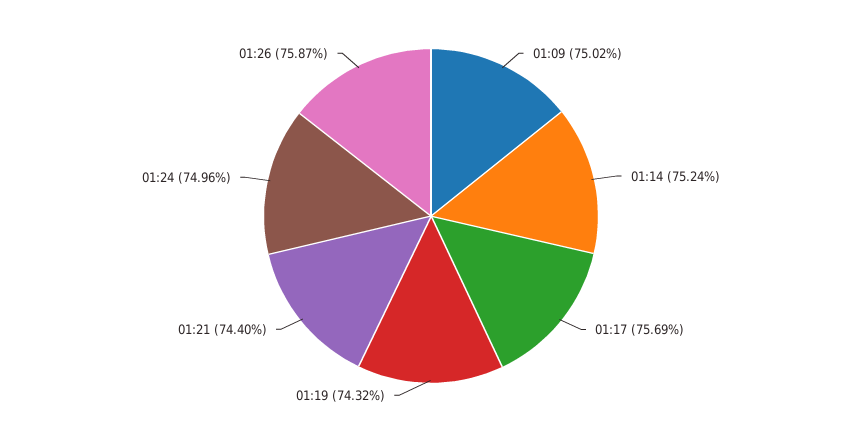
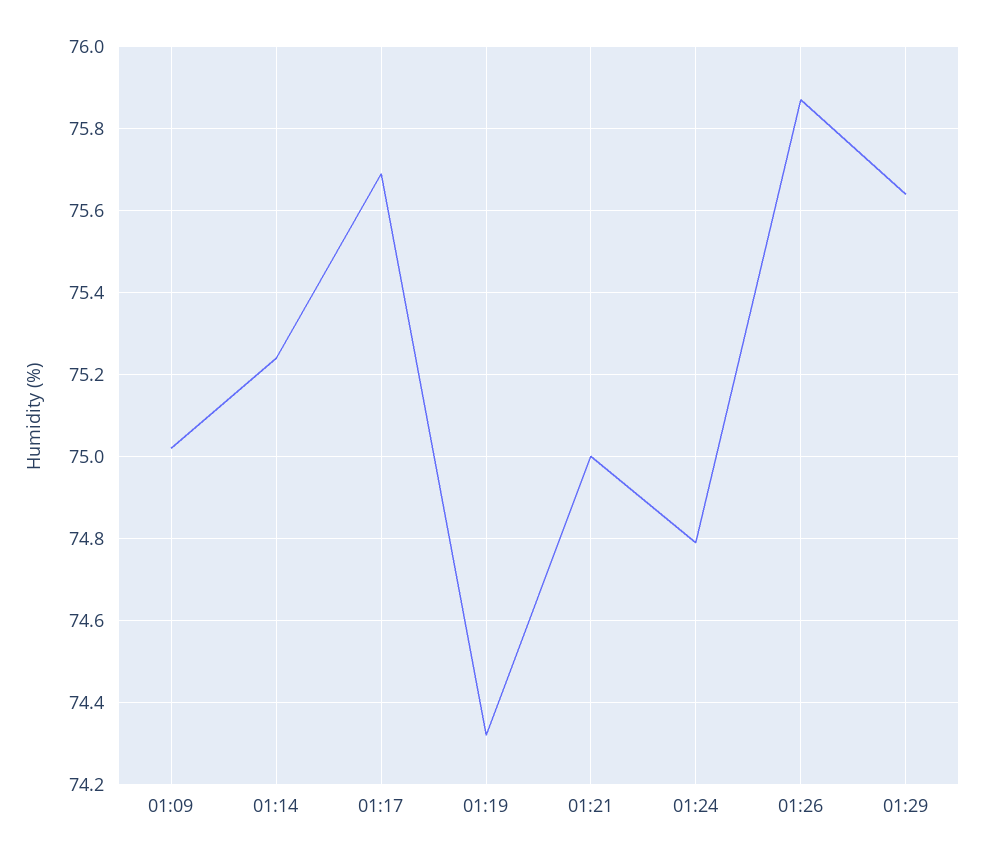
01:21: 74.4 -> 75
01:24: 74.96 -> 74.8
01:29: none -> 75.65

